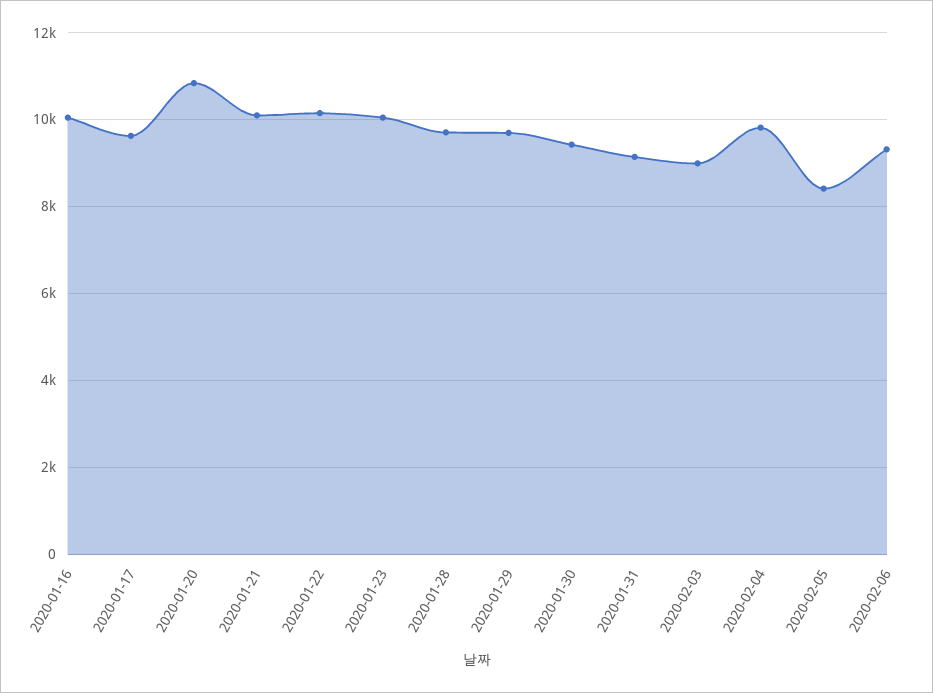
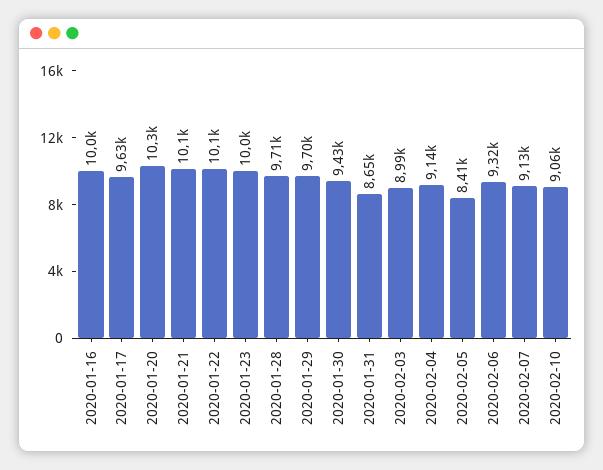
2020-01-20: 10800 -> 10300
2020-01-31: 9200 -> 8650
2020-02-04: 9800 -> 9140
2020-02-07: none -> 9130
2020-02-10: none -> 9060

